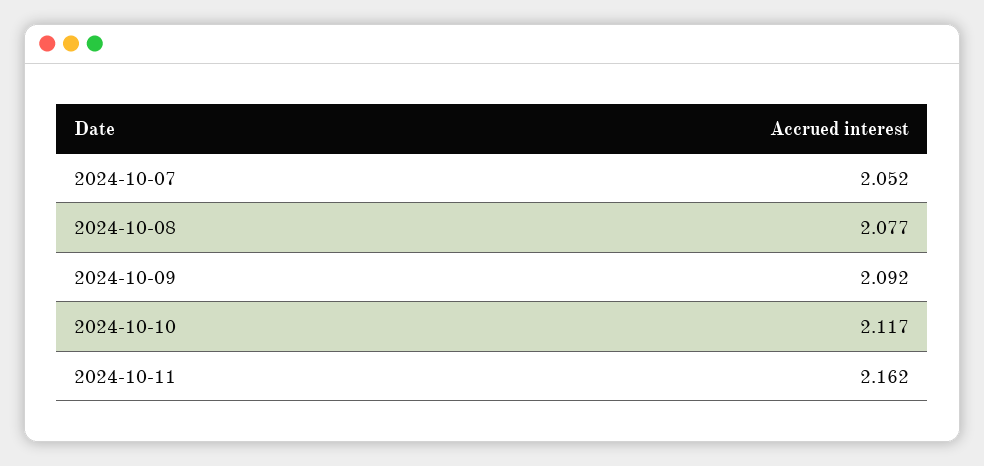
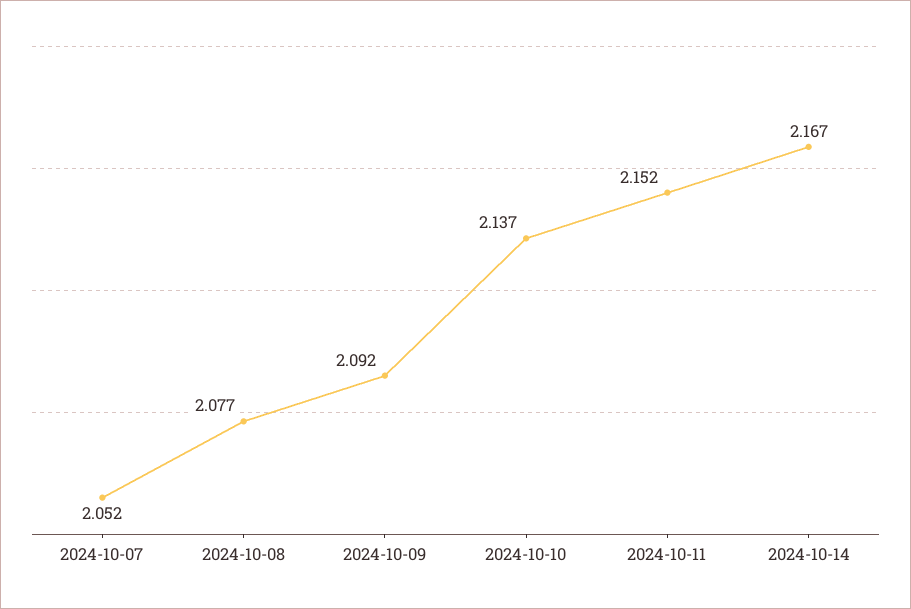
2024-10-10: 2.117 -> 2.137
2024-10-11: 2.162 -> 2.152
2024-10-14: none -> 2.167

